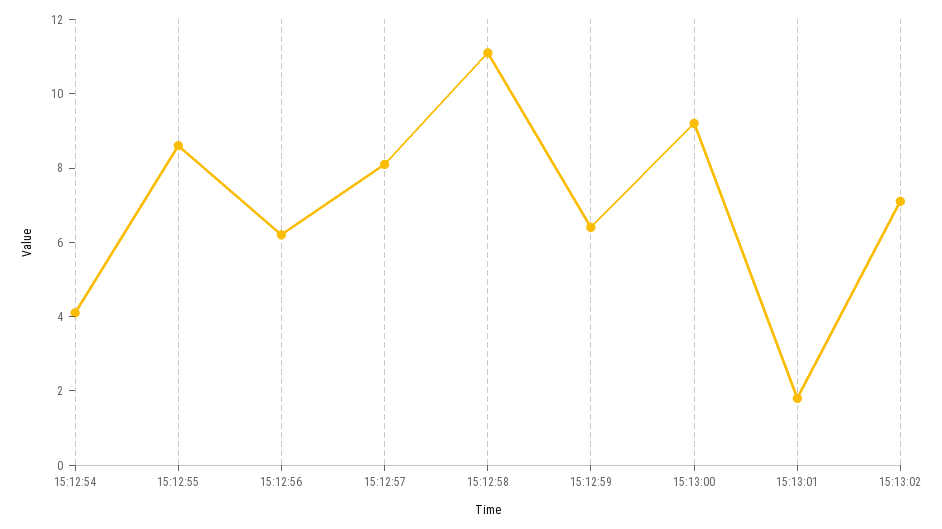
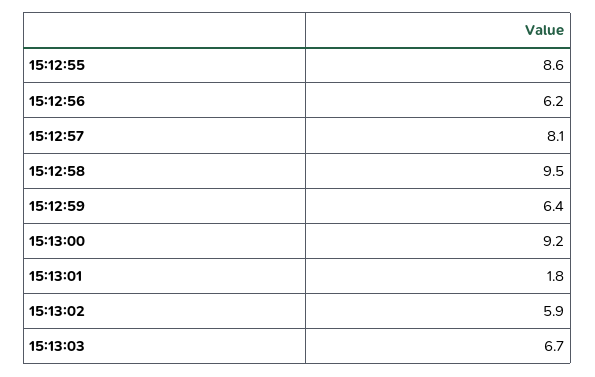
15:12:54: 4 -> none
15:12:58: 11 -> 9.5
15:13:02: 7 -> 5.9
15:13:03: none -> 6.7

